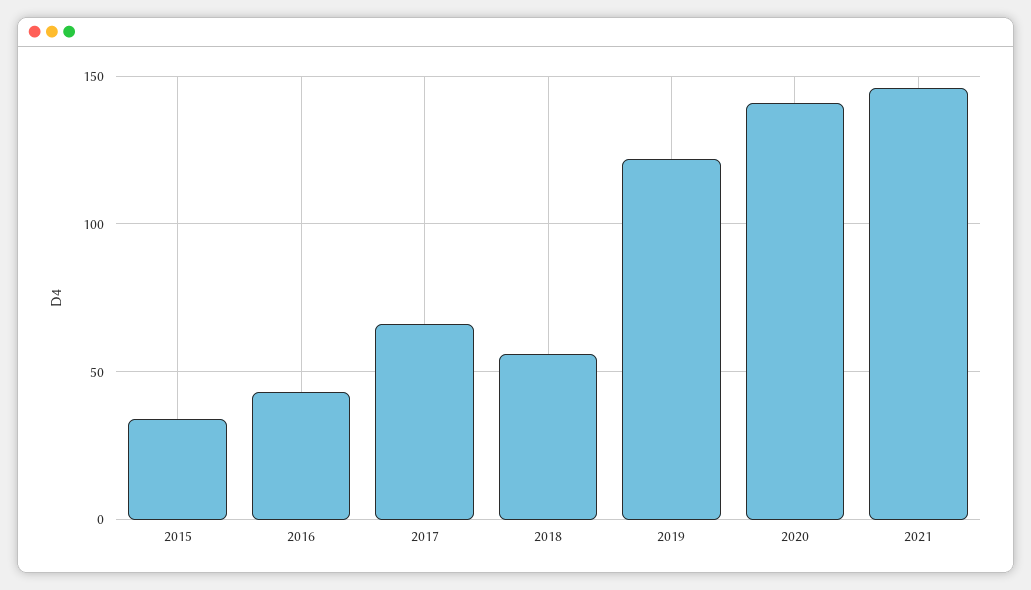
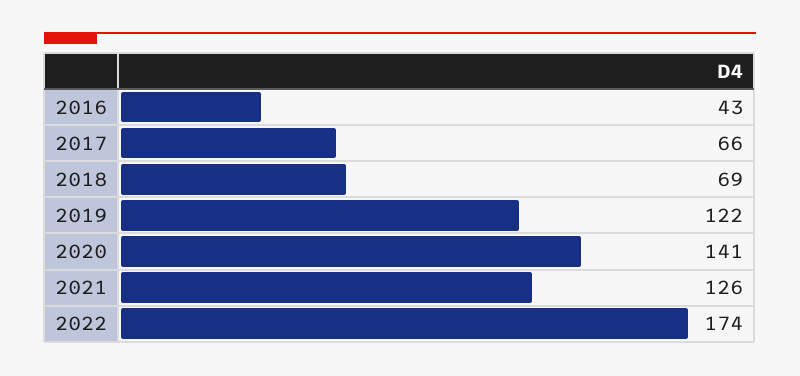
2015: 35 -> none
2018: 55 -> 69
2021: 145 -> 126
2022: none -> 174

